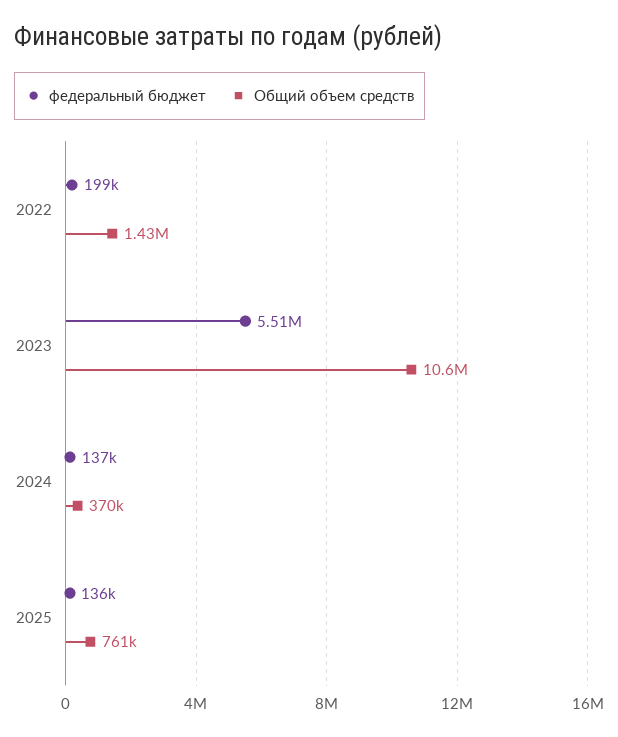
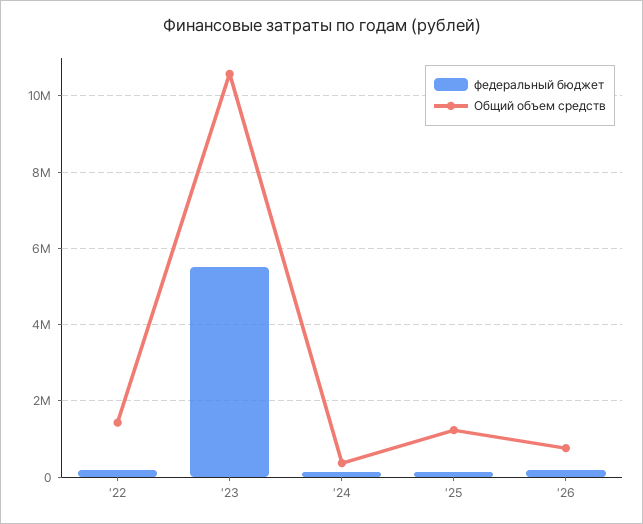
Общий объем средств, 2025: 761000 -> 1200000
федеральный бюджет, '26: none -> 200000
Общий объем средств, '26: none -> 800000

